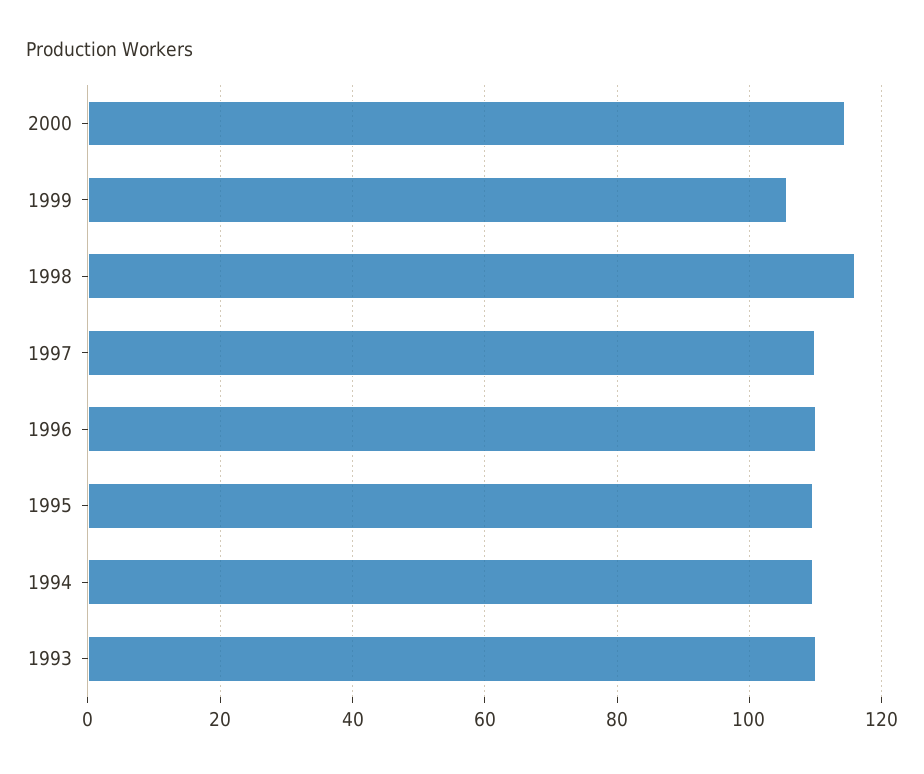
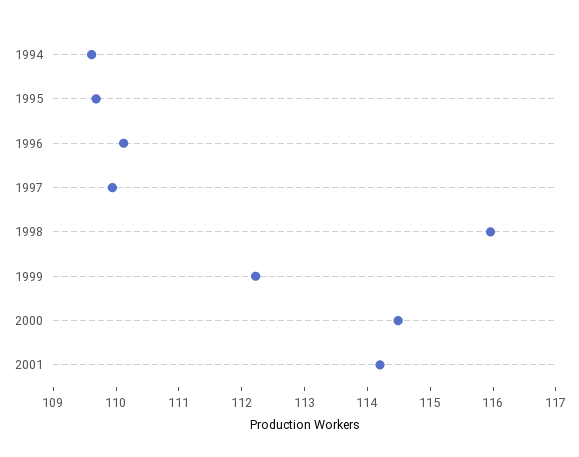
1999: 106 -> 112.2
1993: 110 -> none
2001: none -> 114.2

